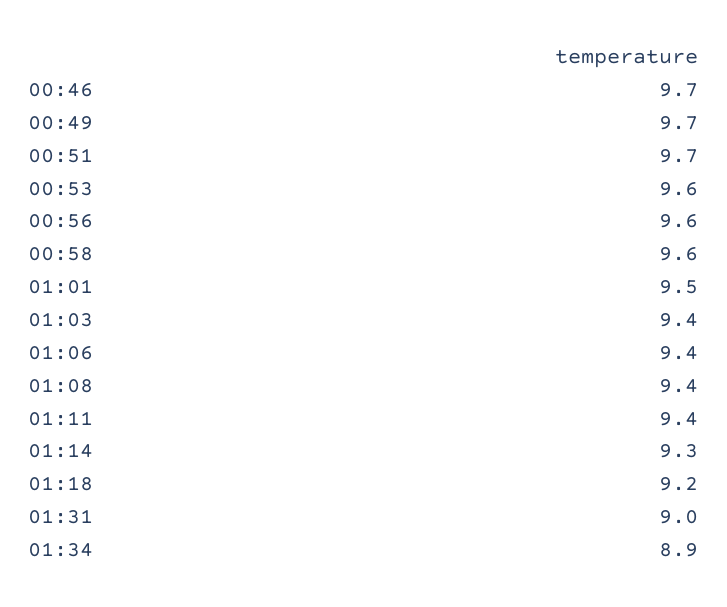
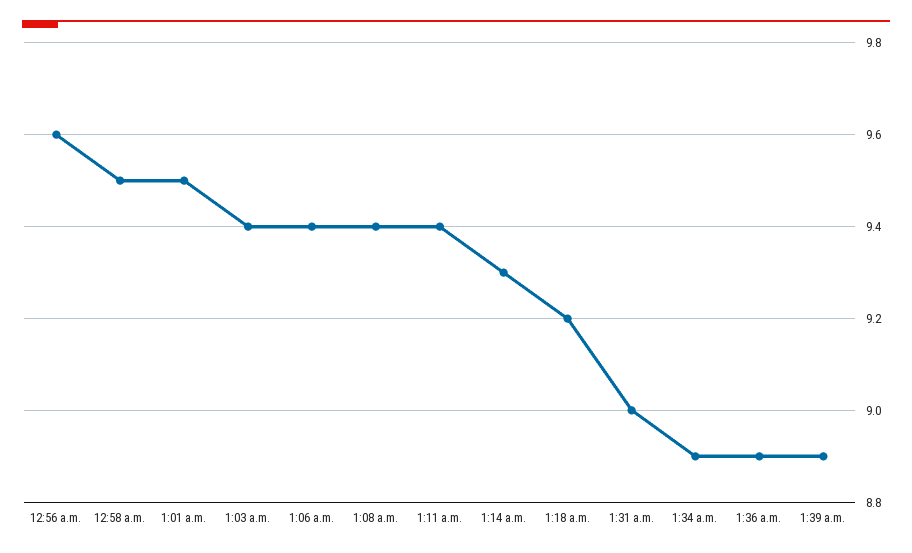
00:46: 9.7 -> none
00:49: 9.7 -> none
00:51: 9.7 -> none
00:53: 9.6 -> none
00:58: 9.6 -> 9.5
1:36 a.m.: none -> 8.9
1:39 a.m.: none -> 8.9

